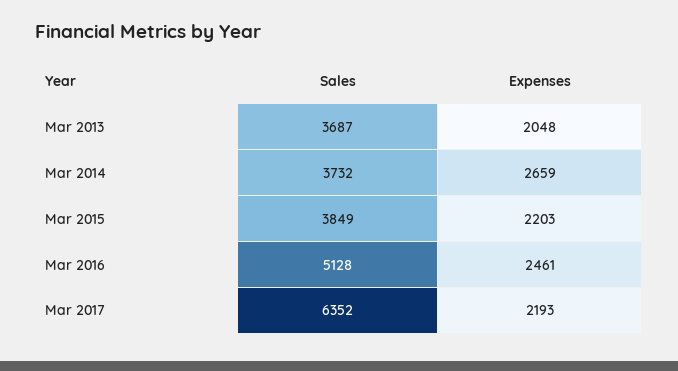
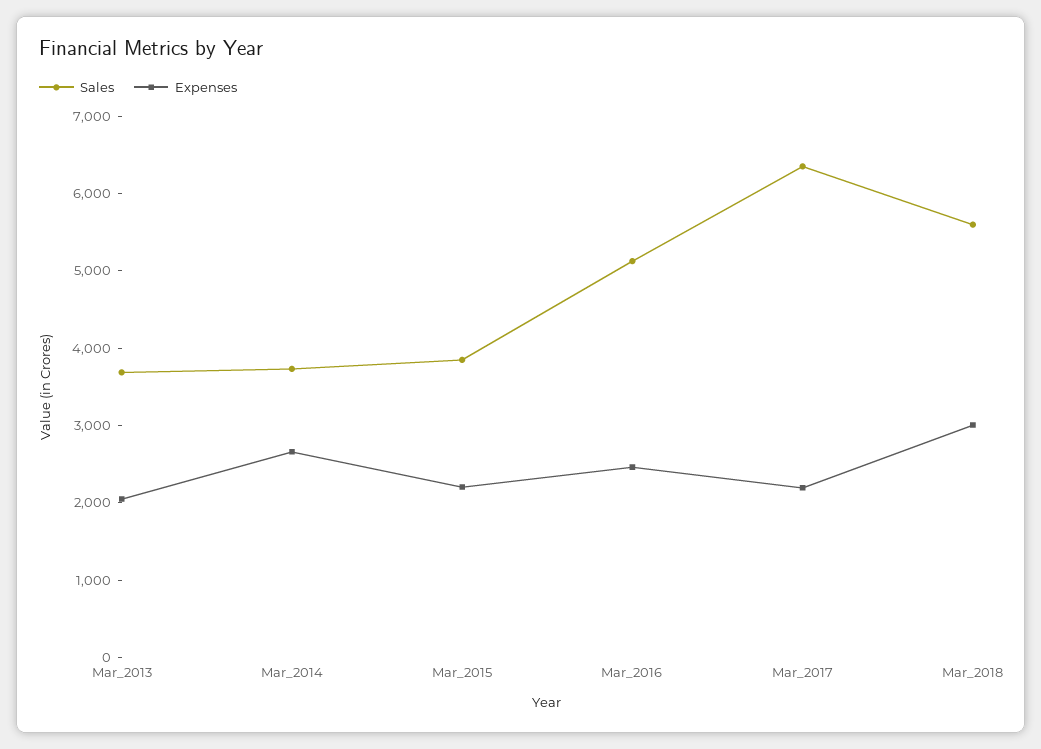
Sales, Mar_2018: none -> 5600
Expenses, Mar_2018: none -> 3000

